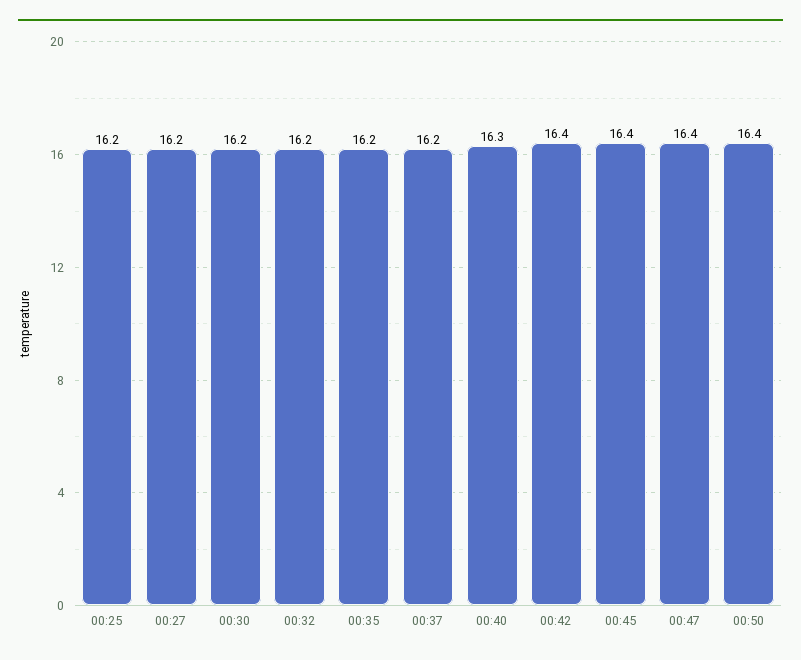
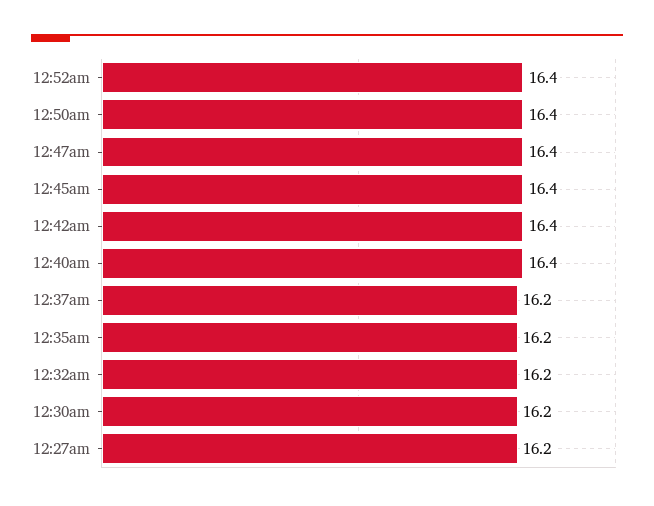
00:25: 16.2 -> none
00:40: 16.3 -> 16.4
12:52am: none -> 16.4

